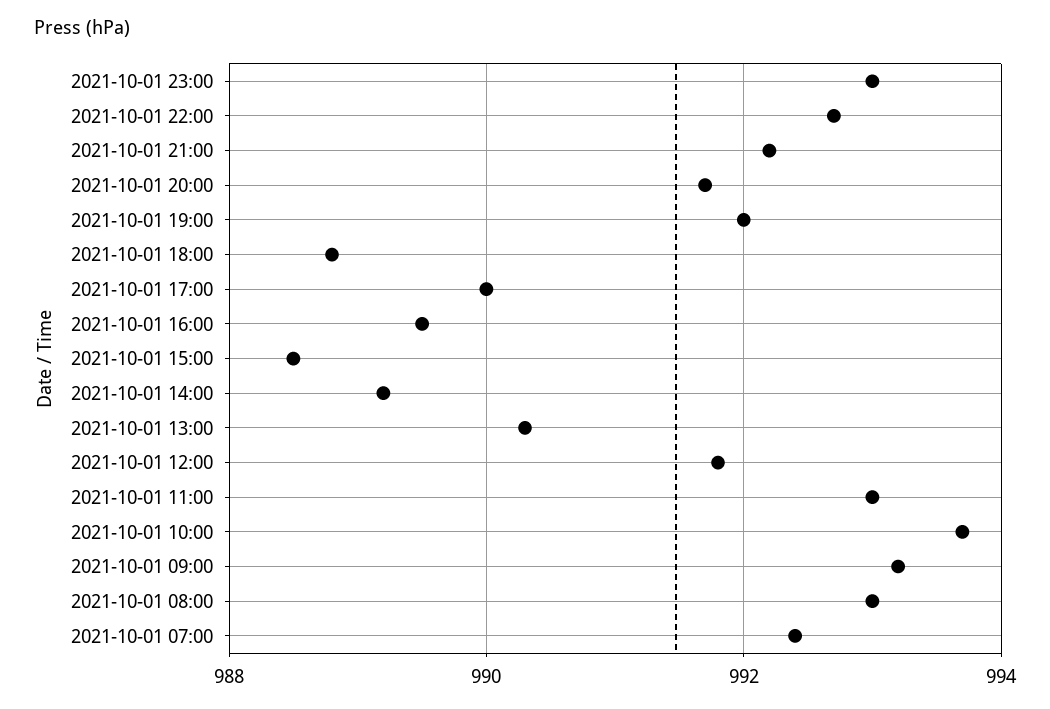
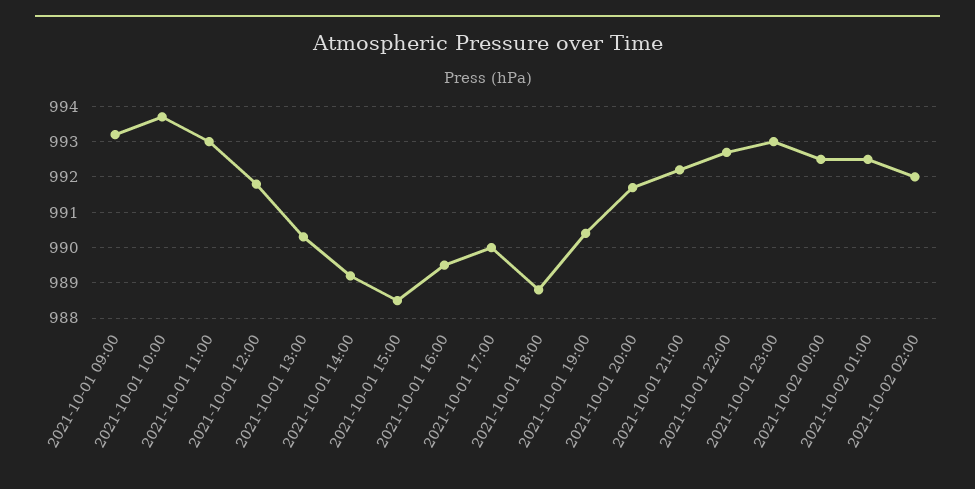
2021-10-01 19:00: 992 -> 990.5
2021-10-01 08:00: 993 -> none
2021-10-01 07:00: 992.5 -> none
2021-10-02 00:00: none -> 992.5
2021-10-02 01:00: none -> 992.5
2021-10-02 02:00: none -> 992

